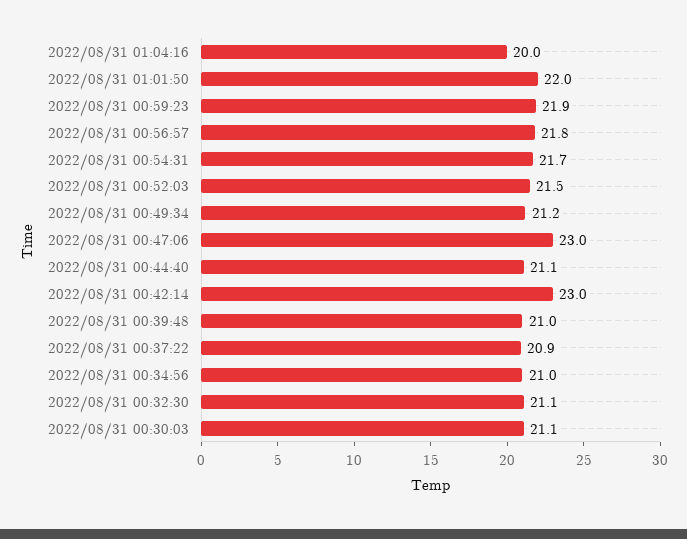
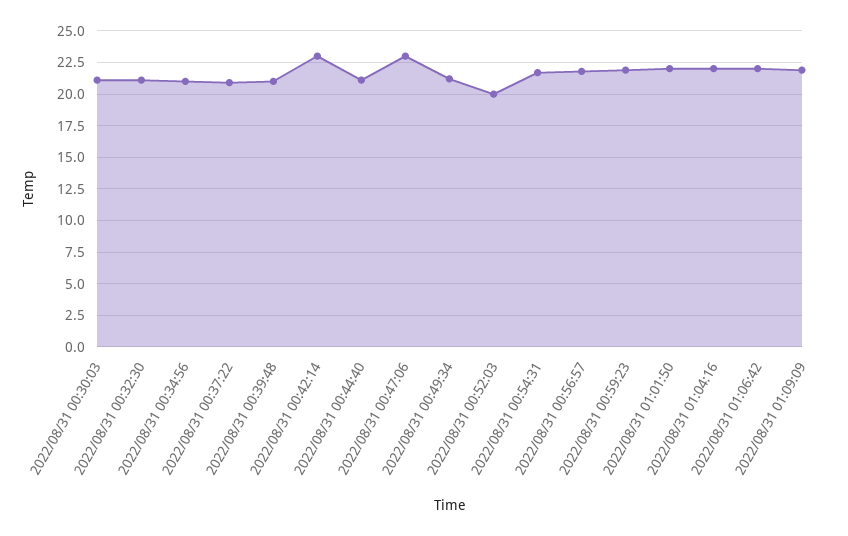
2022/08/31 01:04:16: 20 -> 22
2022/08/31 00:52:03: 21.5 -> 20
2022/08/31 01:06:42: none -> 22
2022/08/31 01:09:09: none -> 22

